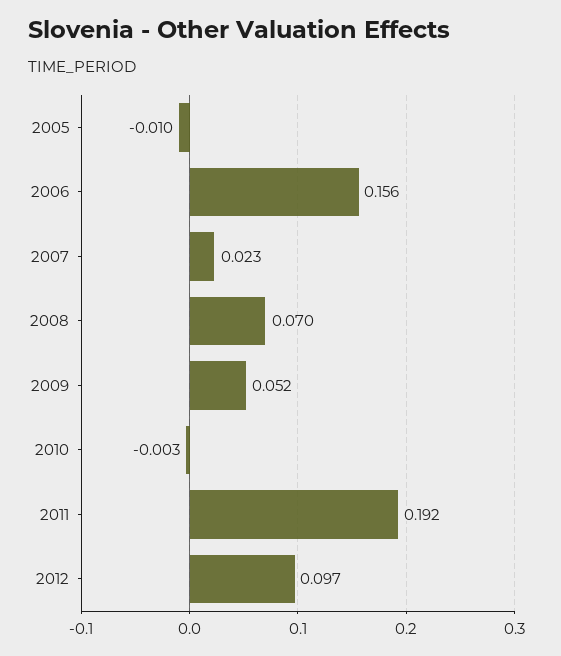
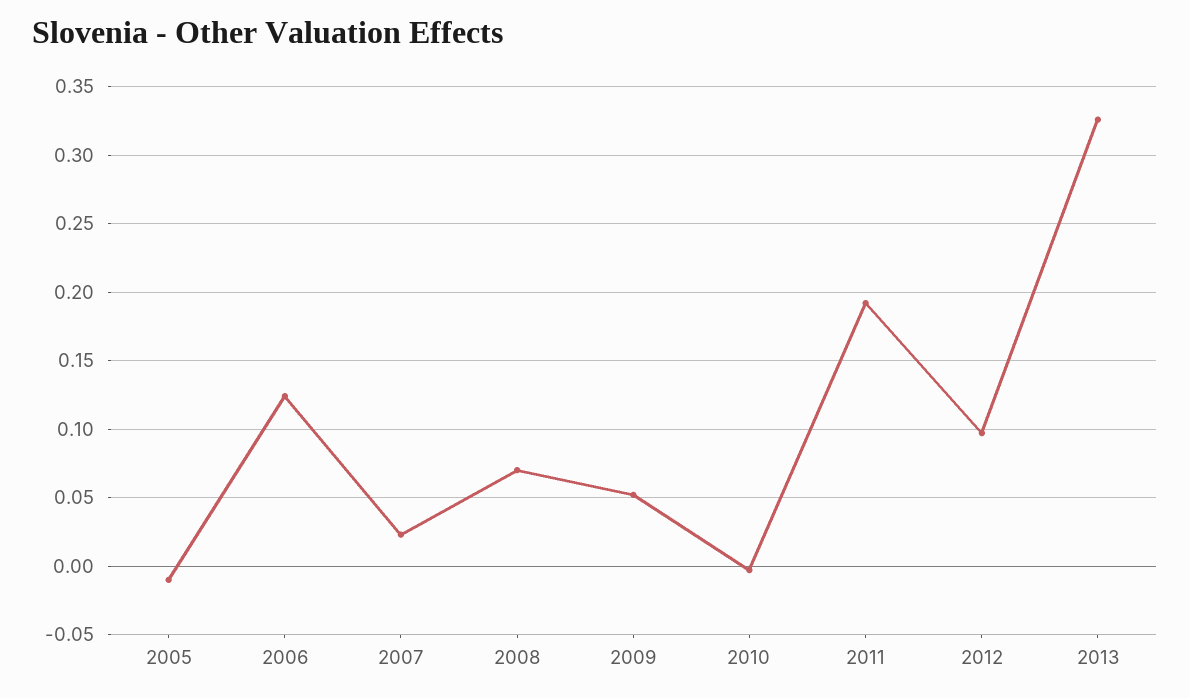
2006: 0.156 -> 0.125
2013: none -> 0.325

